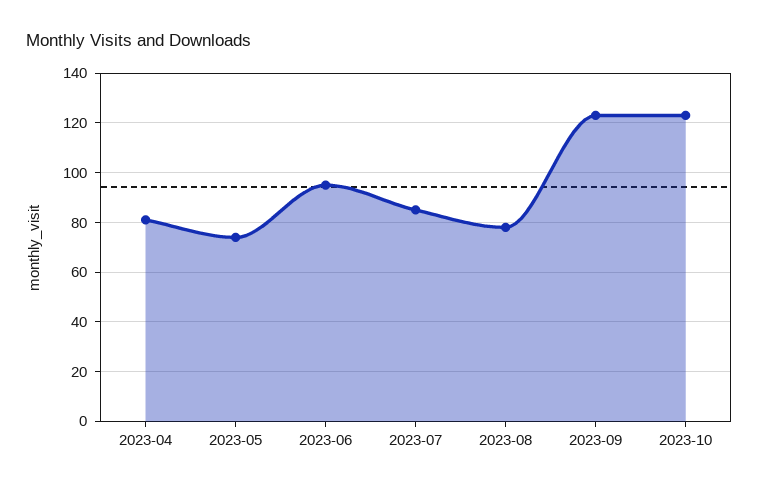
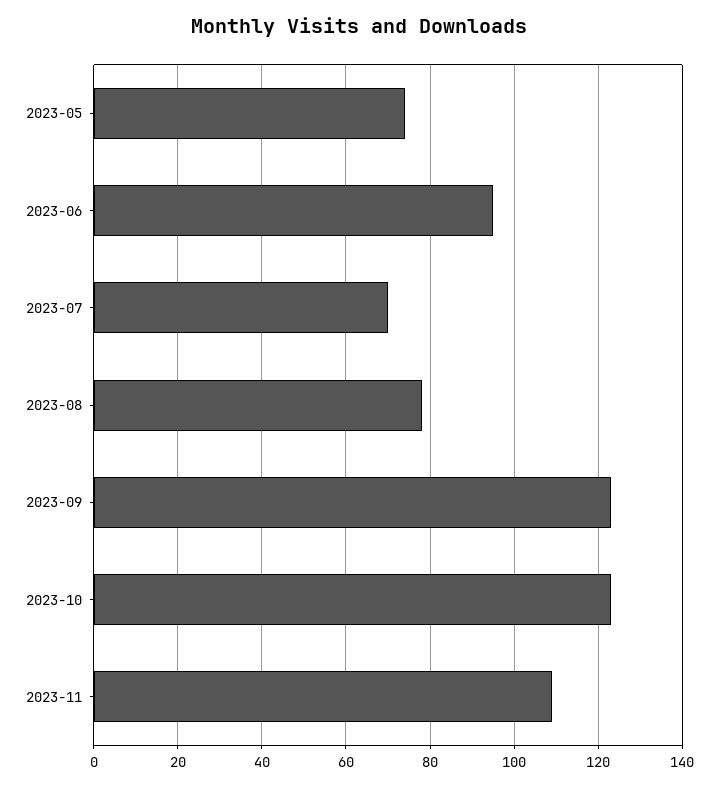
2023-04: 80 -> none
2023-07: 85 -> 70
2023-11: none -> 110

